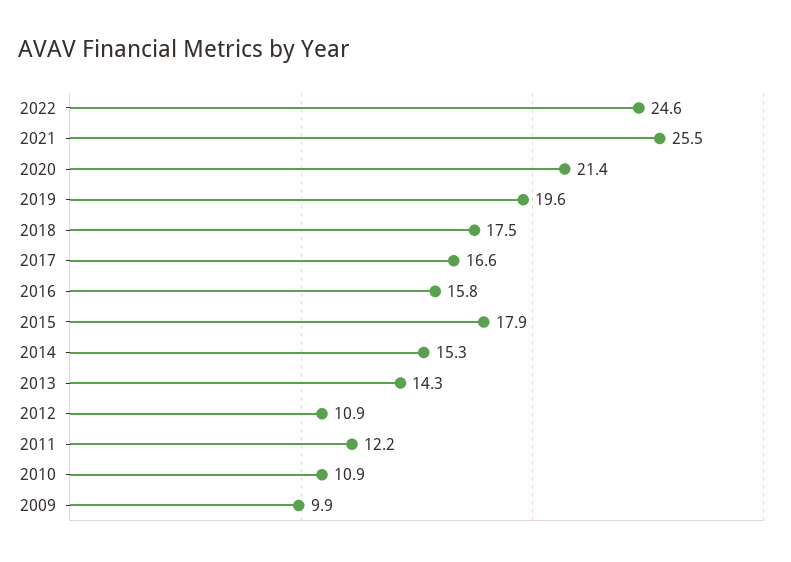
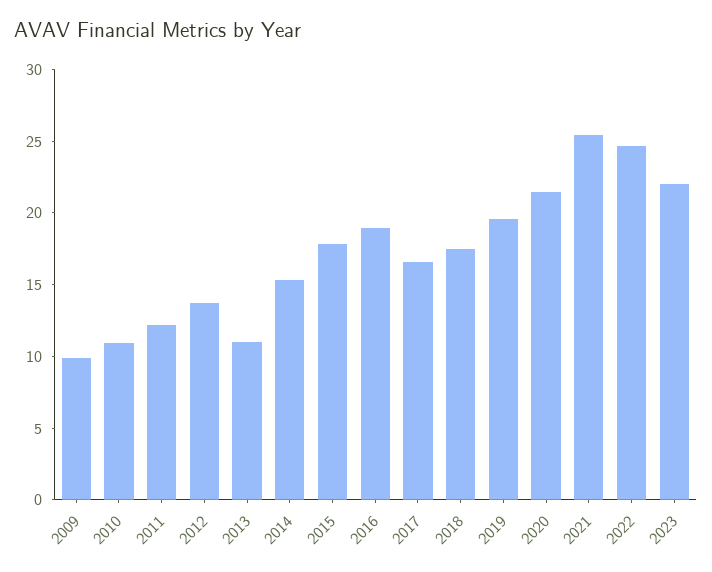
2016: 15.8 -> 19
2013: 14.3 -> 11
2012: 10.9 -> 14
2023: none -> 22

